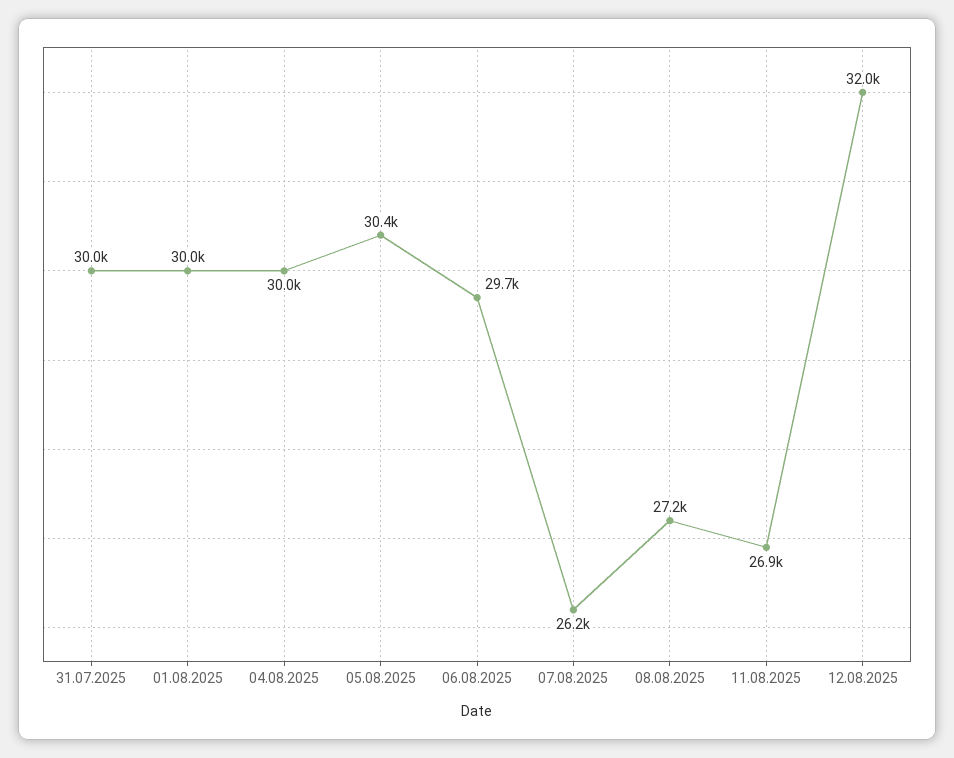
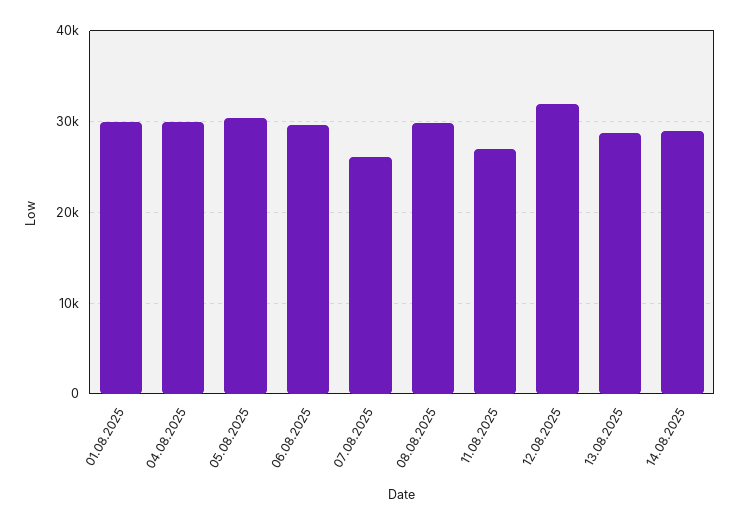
31.07.2025: 30000 -> none
08.08.2025: 27200 -> 30000
13.08.2025: none -> 29000
14.08.2025: none -> 29000

